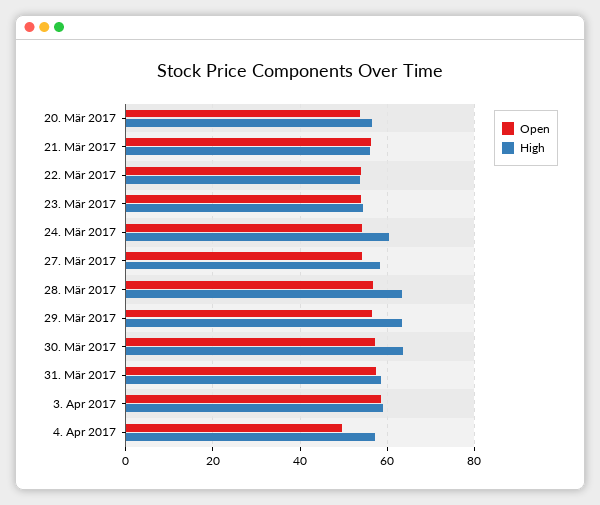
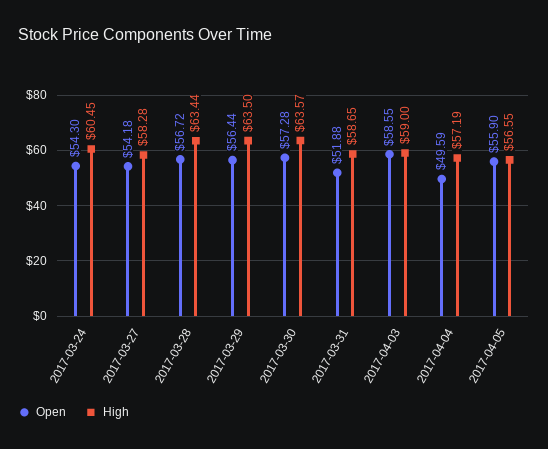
Open, 20. Mär 2017: 54 -> none
High, 20. Mär 2017: 56 -> none
Open, 21. Mär 2017: 56 -> none
High, 21. Mär 2017: 56 -> none
Open, 22. Mär 2017: 54 -> none
High, 22. Mär 2017: 54 -> none
Open, 23. Mär 2017: 54 -> none
High, 23. Mär 2017: 54 -> none
Open, 31. Mär 2017: 58 -> 51.88
Open, 2017-04-05: none -> 55.9
High, 2017-04-05: none -> 56.55

